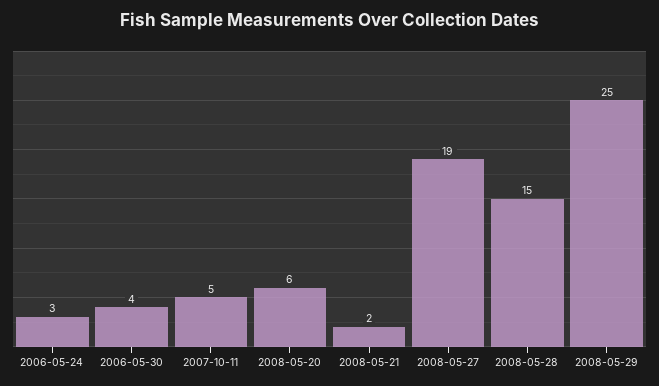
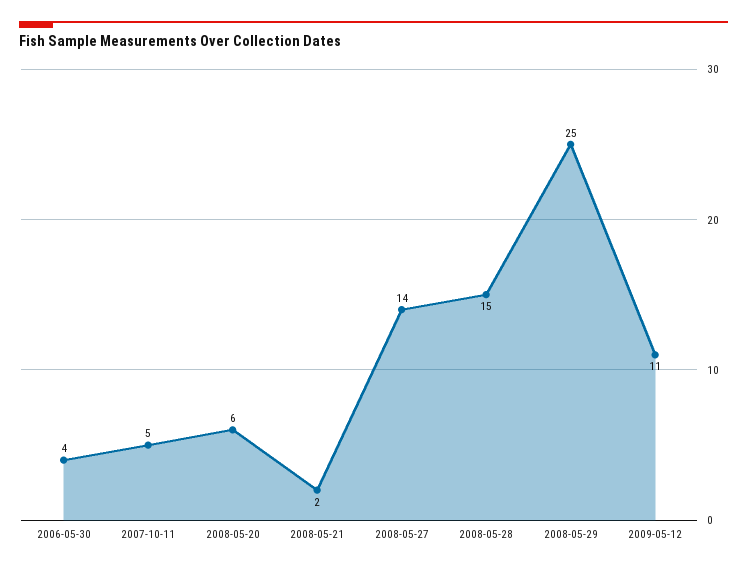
2006-05-24: 3 -> none
2008-05-27: 19 -> 14
2009-05-12: none -> 11

